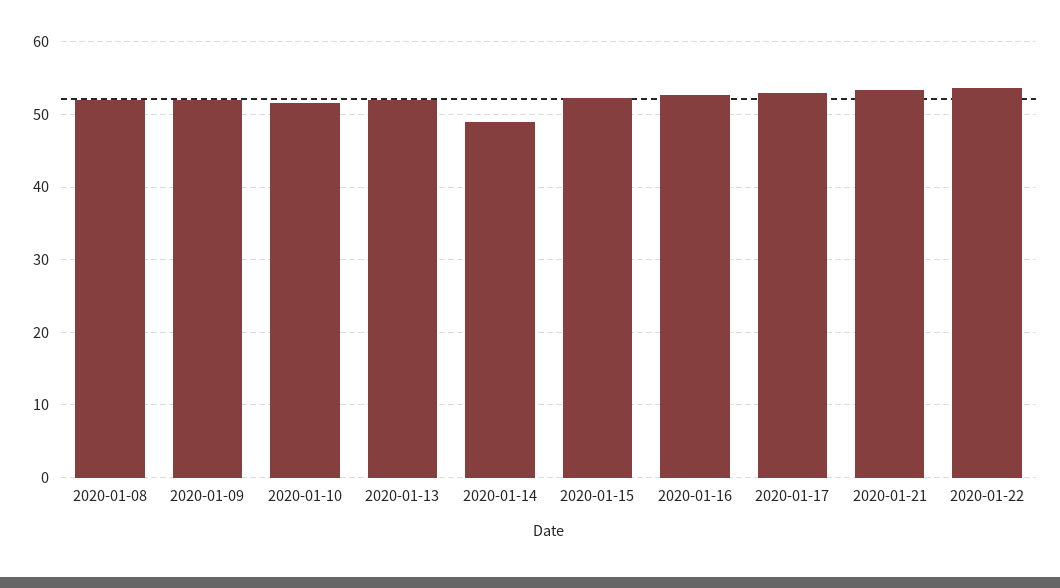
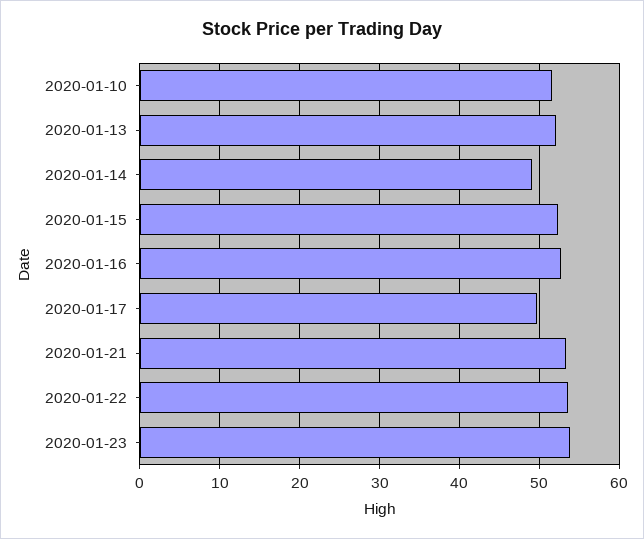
2020-01-08: 52 -> none
2020-01-09: 52 -> none
2020-01-17: 53 -> 50
2020-01-23: none -> 54

